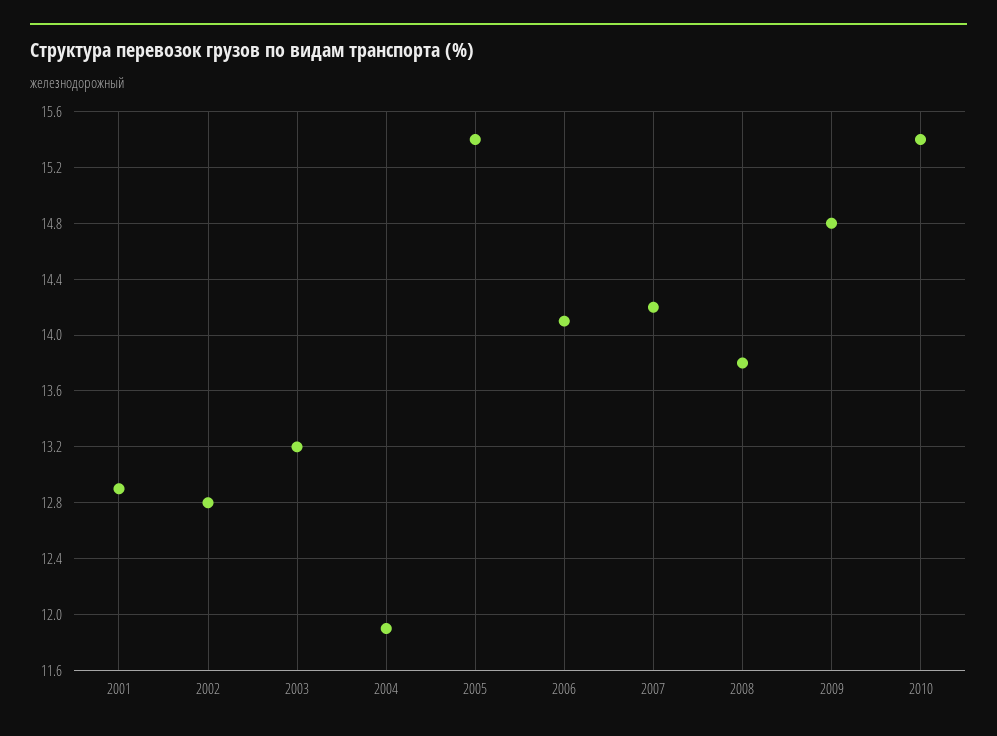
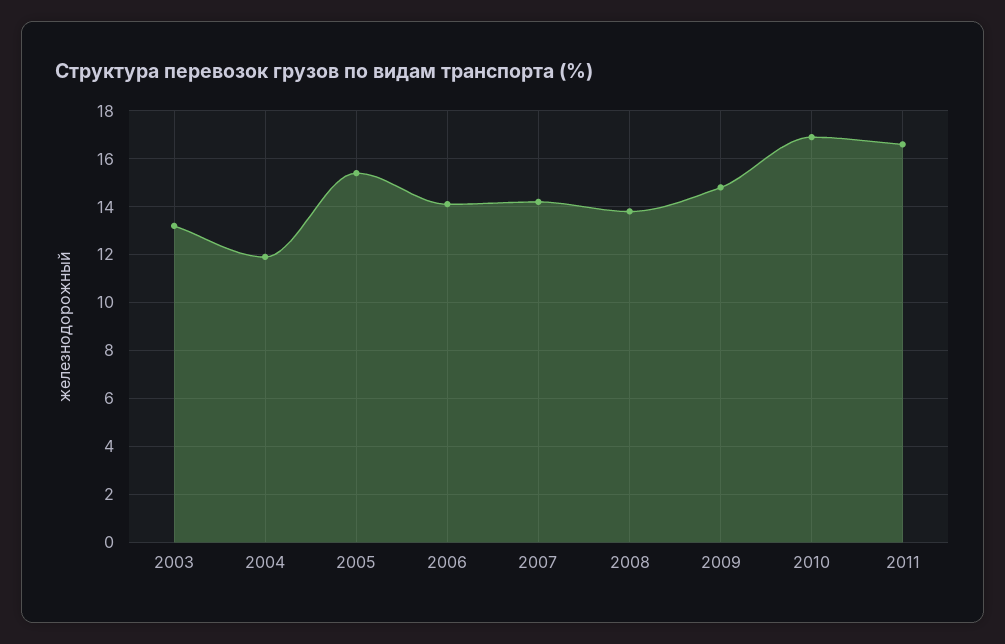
2001: 12.9 -> none
2002: 12.8 -> none
2010: 15.4 -> 17
2011: none -> 16.5

